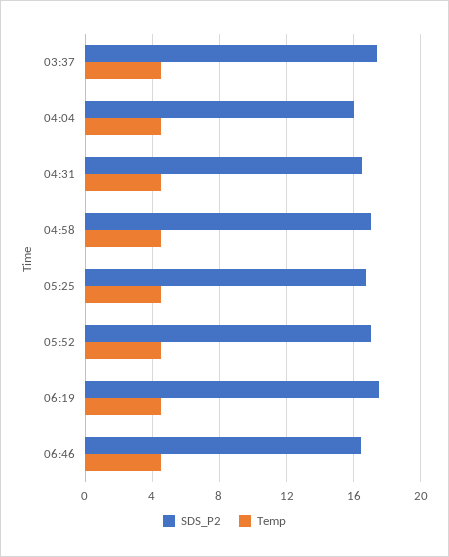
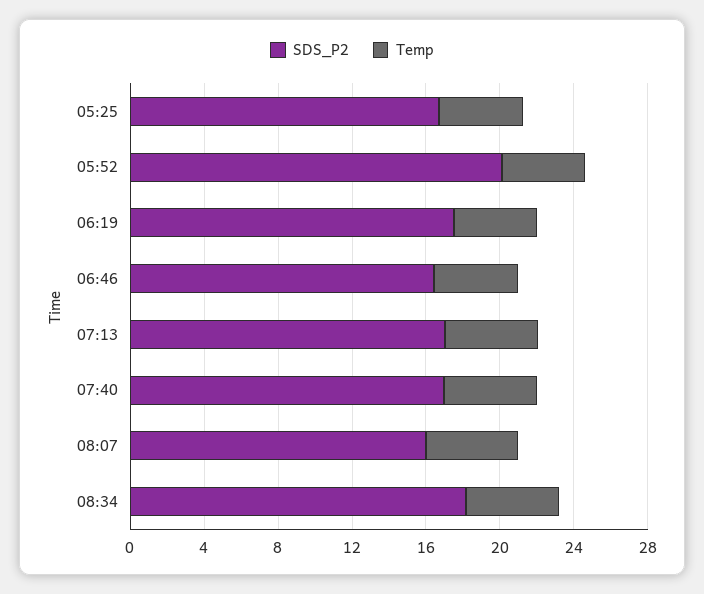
SDS_P2, 03:37: 17.5 -> none
Temp, 03:37: 4.5 -> none
SDS_P2, 04:04: 16 -> none
Temp, 04:04: 4.5 -> none
SDS_P2, 04:31: 16.5 -> none
Temp, 04:31: 4.5 -> none
SDS_P2, 04:58: 17 -> none
Temp, 04:58: 4.5 -> none
SDS_P2, 05:52: 17 -> 20
SDS_P2, 07:13: none -> 17
Temp, 07:13: none -> 5
SDS_P2, 07:40: none -> 17
Temp, 07:40: none -> 5
SDS_P2, 08:07: none -> 16
Temp, 08:07: none -> 5
SDS_P2, 08:34: none -> 18
Temp, 08:34: none -> 5

